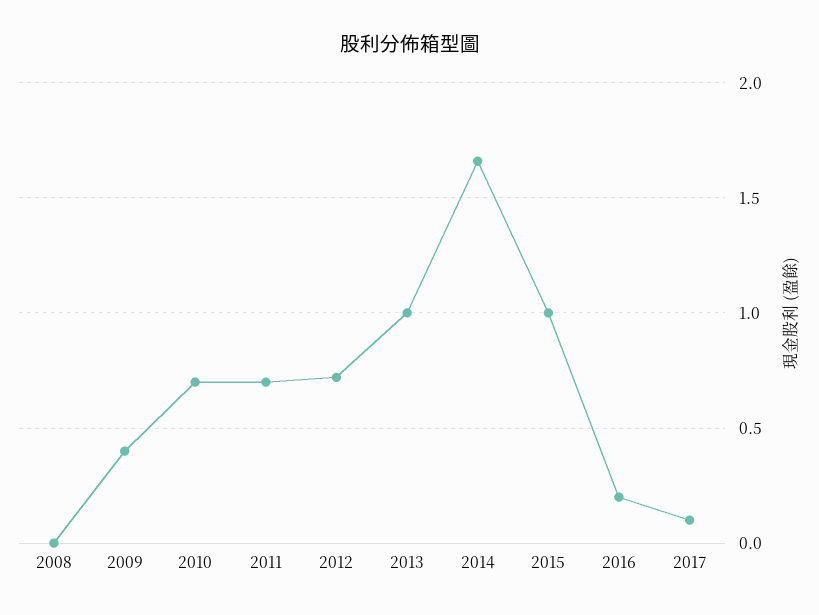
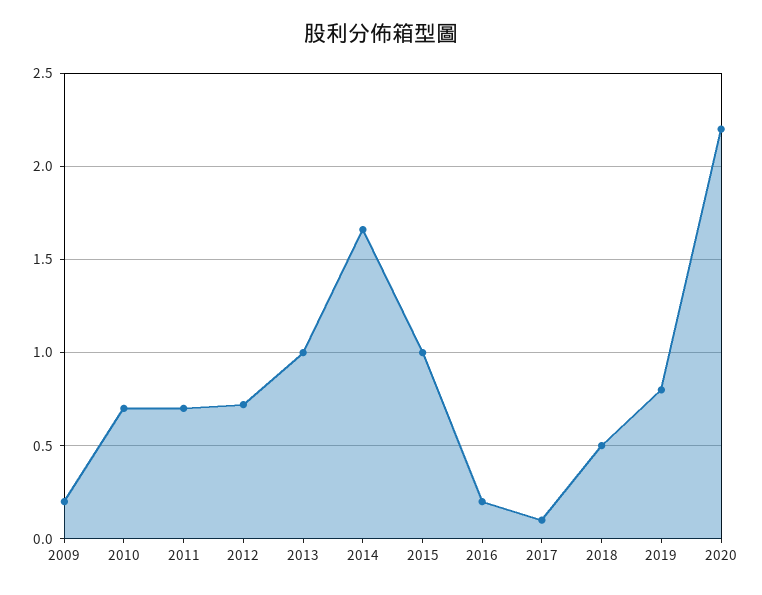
2008: 0 -> none
2009: 0.4 -> 0.2
2018: none -> 0.5
2019: none -> 0.8
2020: none -> 2.2

